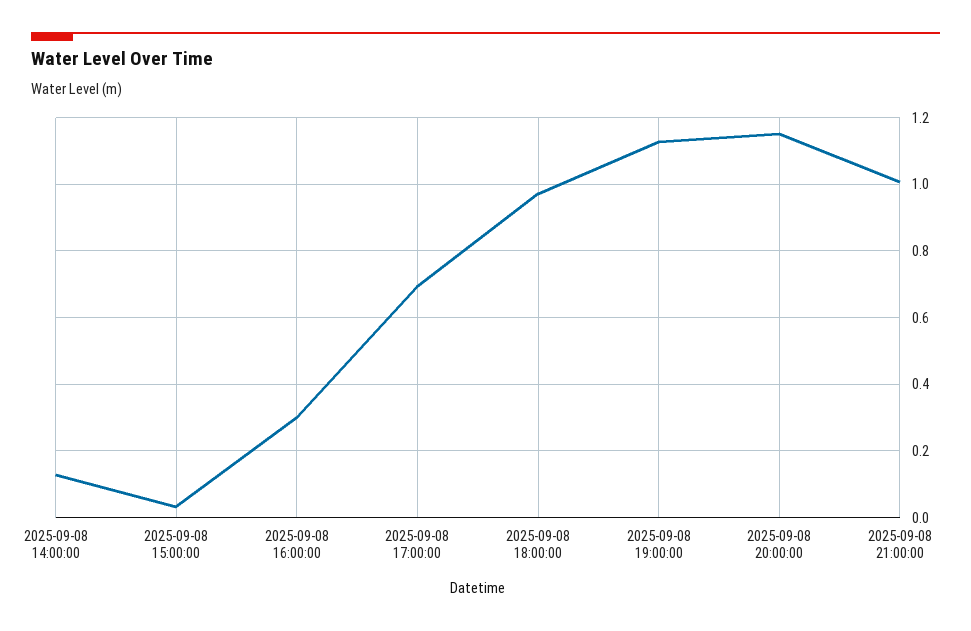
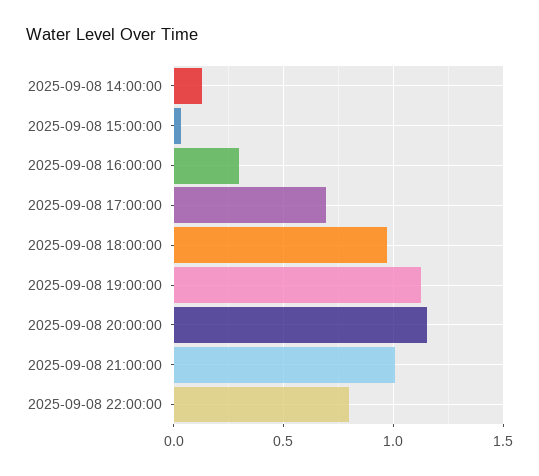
2025-09-08 22:00:00: none -> 0.8

